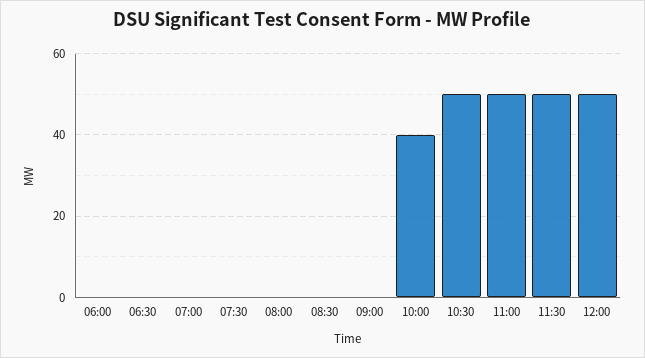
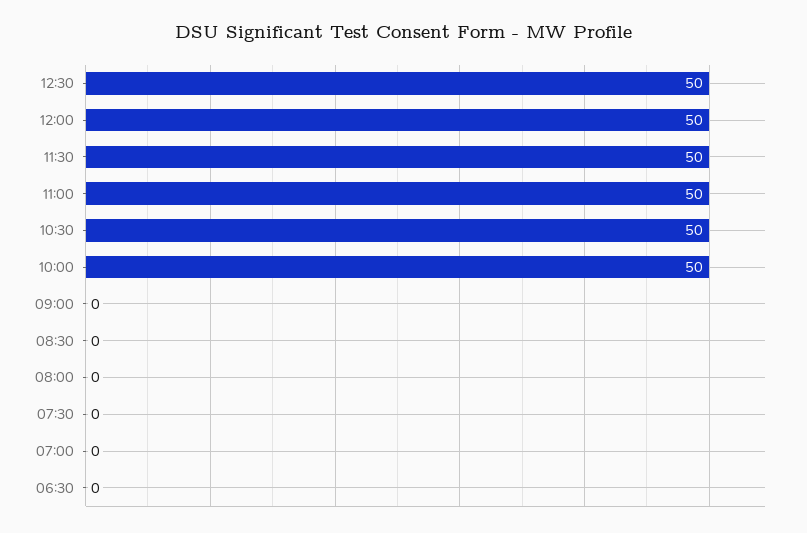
06:00: 0 -> none
10:00: 40 -> 50
12:30: none -> 50

